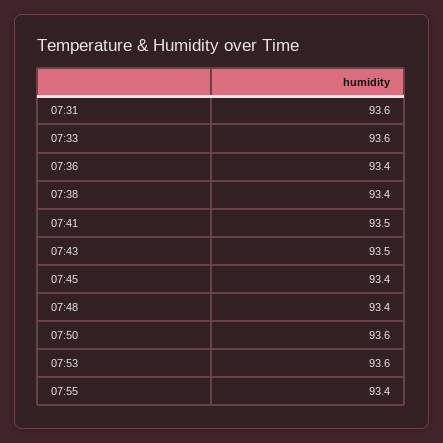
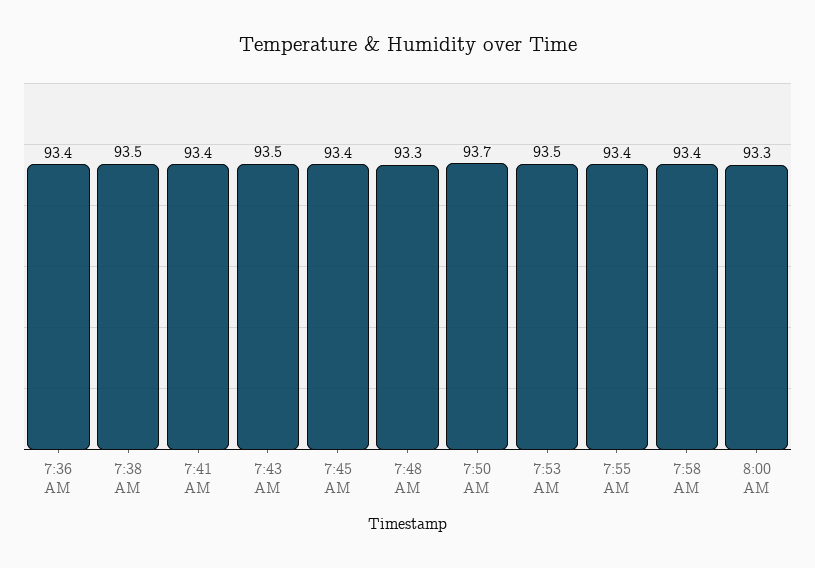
07:31: 93.6 -> none
07:33: 93.6 -> none
07:38: 93.4 -> 93.5
07:41: 93.5 -> 93.4
07:48: 93.4 -> 93.3
07:50: 93.6 -> 93.7
07:53: 93.6 -> 93.5
7:58 AM: none -> 93.4
8:00 AM: none -> 93.3

